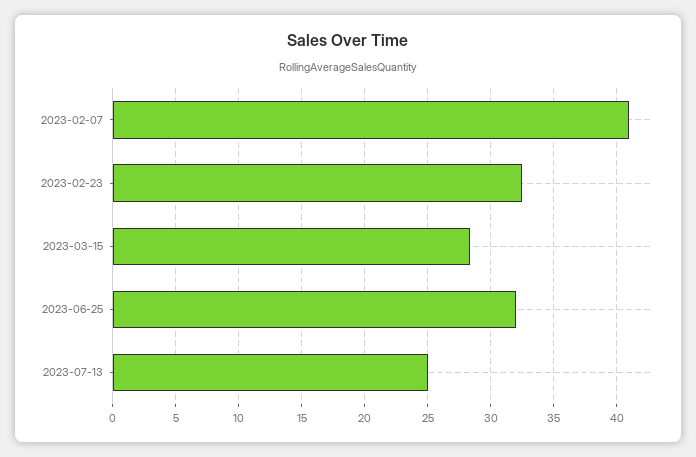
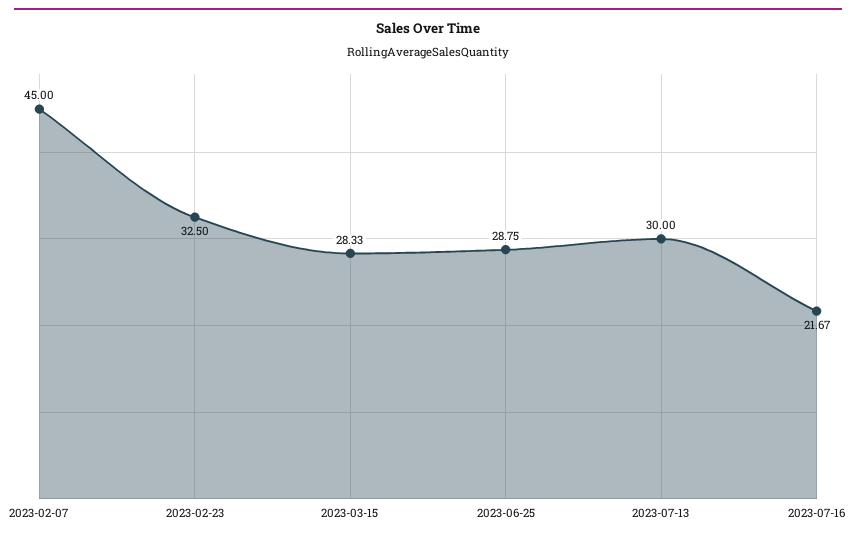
2023-02-07: 41 -> 45
2023-06-25: 32 -> 28.75
2023-07-13: 25 -> 30
2023-07-16: none -> 21.67

